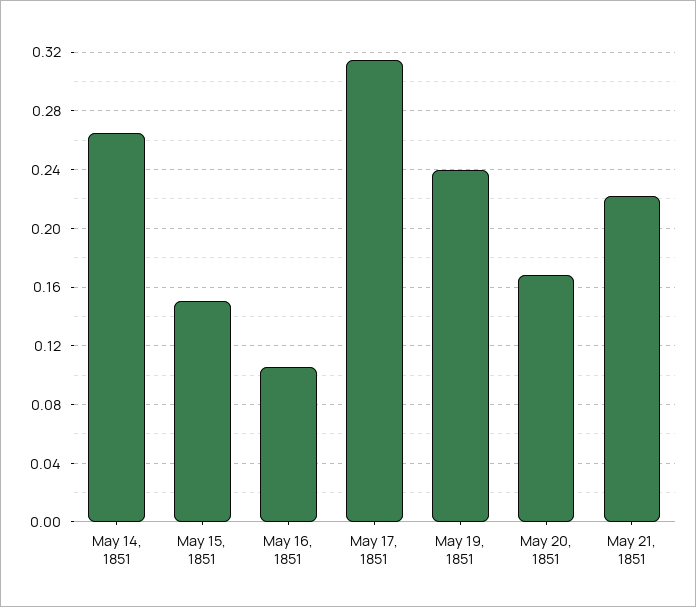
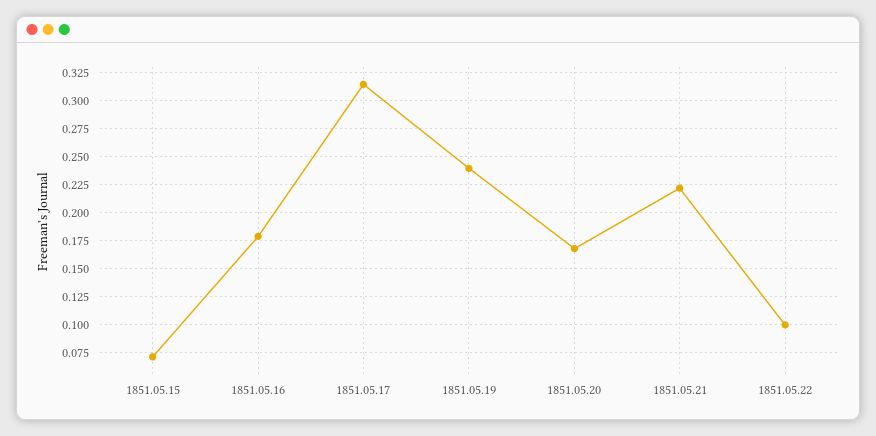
May 14, 1851: 0.265 -> none
May 15, 1851: 0.15 -> 0.075
May 16, 1851: 0.105 -> 0.175
1851.05.22: none -> 0.1

